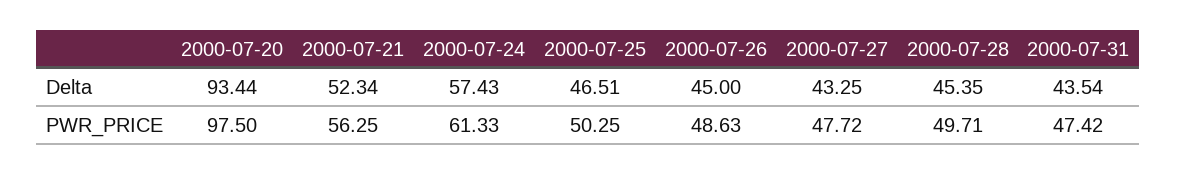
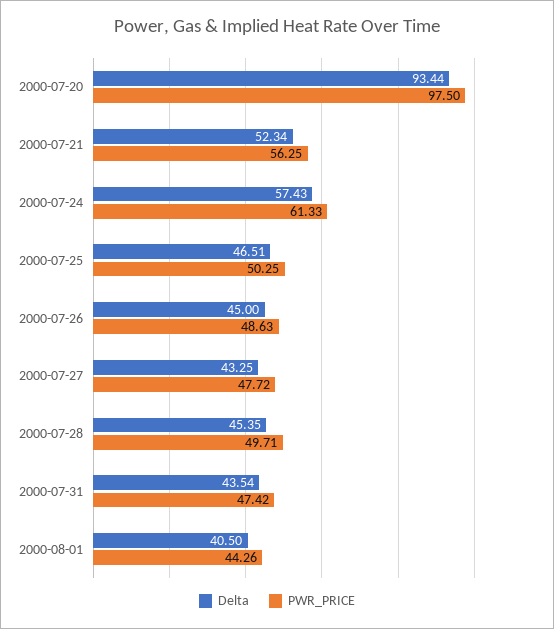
Delta, 2000-08-01: none -> 40.5
PWR_PRICE, 2000-08-01: none -> 44.26

